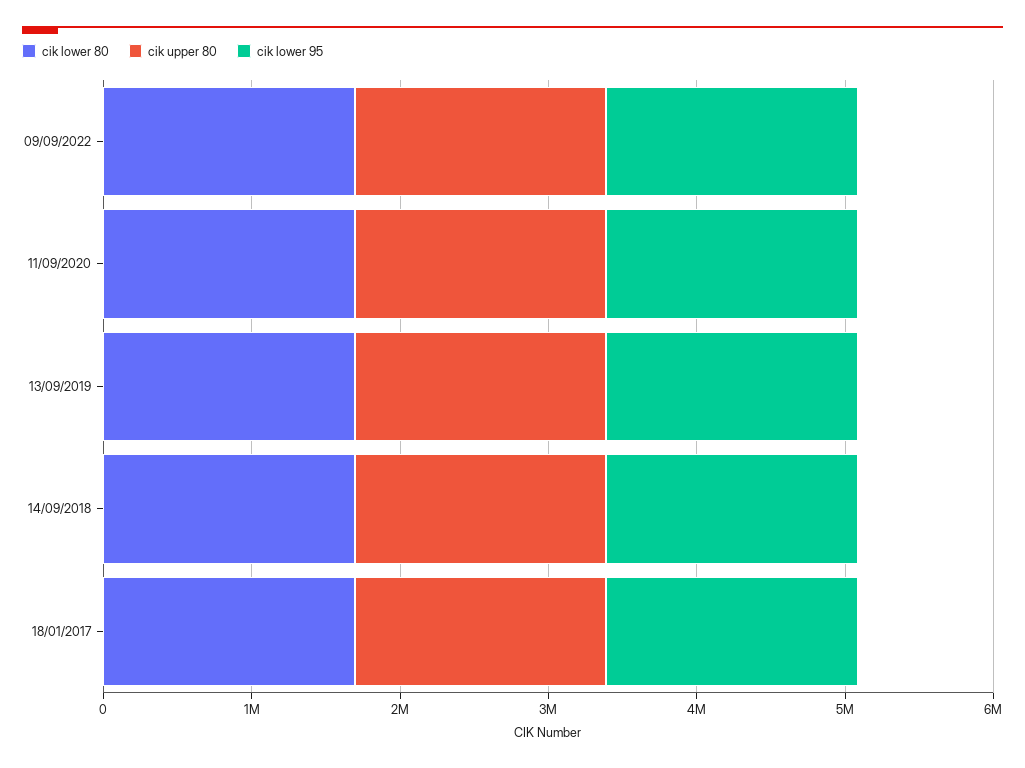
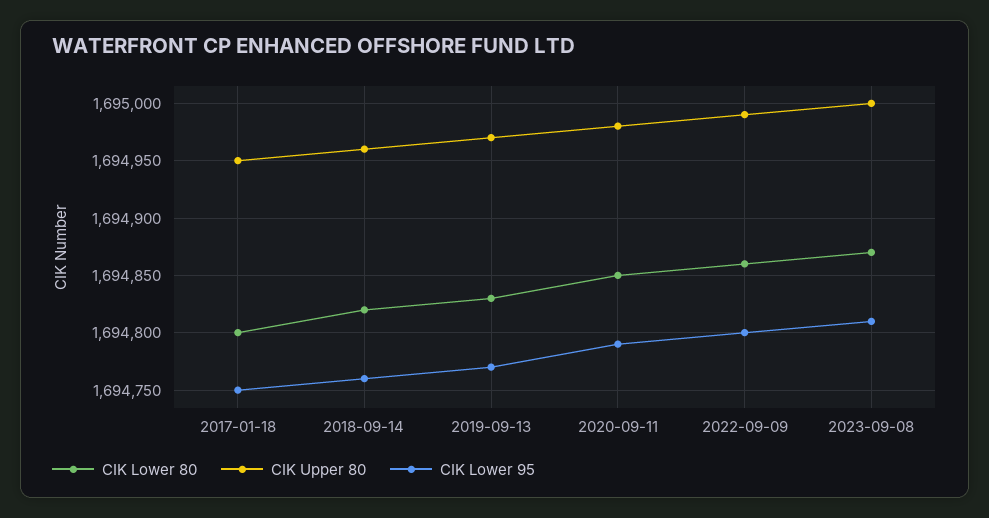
cik lower 80, 2023-09-08: none -> 1694870
cik upper 80, 2023-09-08: none -> 1695000
cik lower 95, 2023-09-08: none -> 1694810

